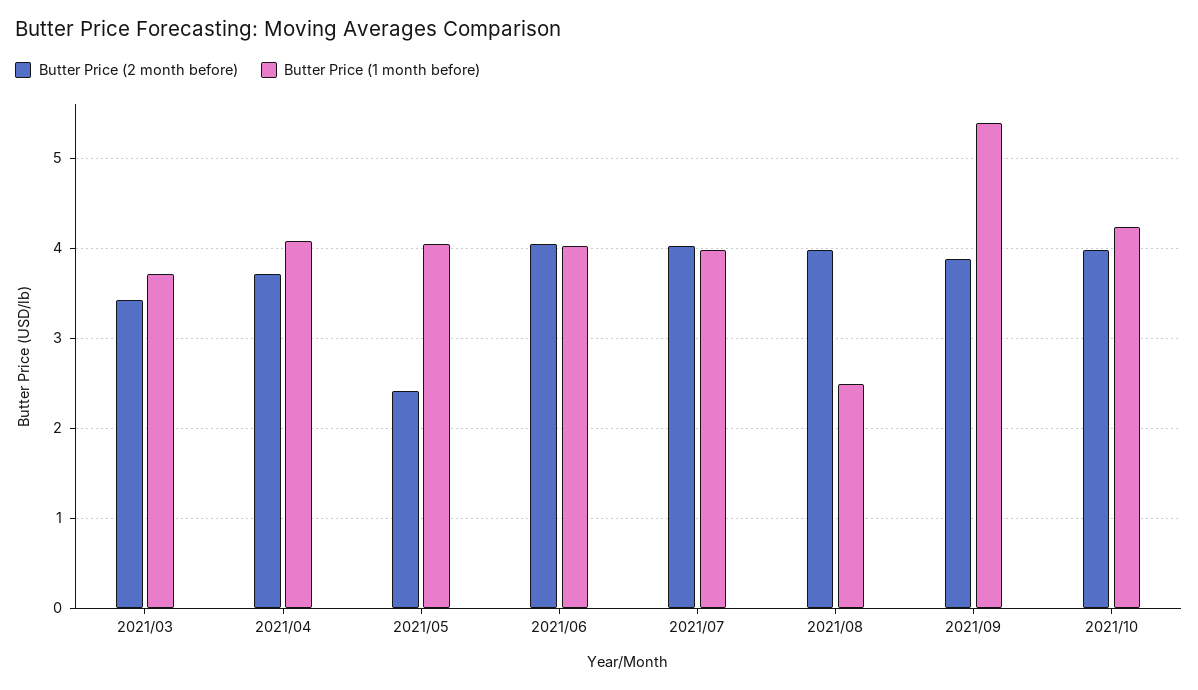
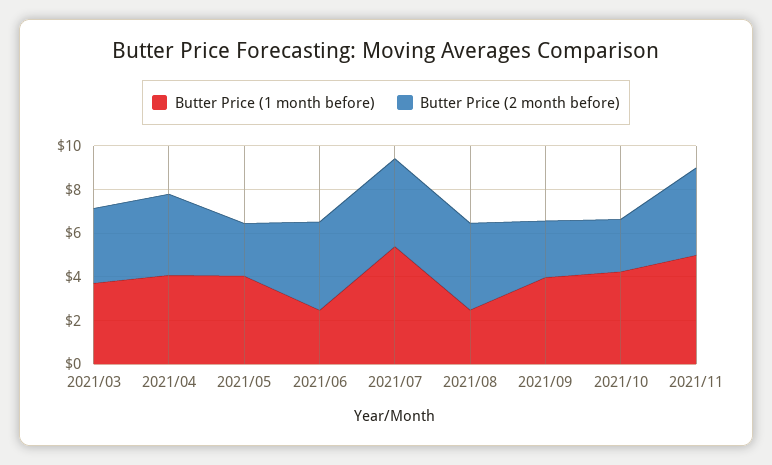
Butter Price (1 month before), 2021/06: 4 -> 2.5
Butter Price (1 month before), 2021/07: 4 -> 5.5
Butter Price (2 month before), 2021/09: 3.9 -> 2.5
Butter Price (1 month before), 2021/09: 5.4 -> 4
Butter Price (2 month before), 2021/10: 4 -> 2.5
Butter Price (1 month before), 2021/11: none -> 5
Butter Price (2 month before), 2021/11: none -> 4

